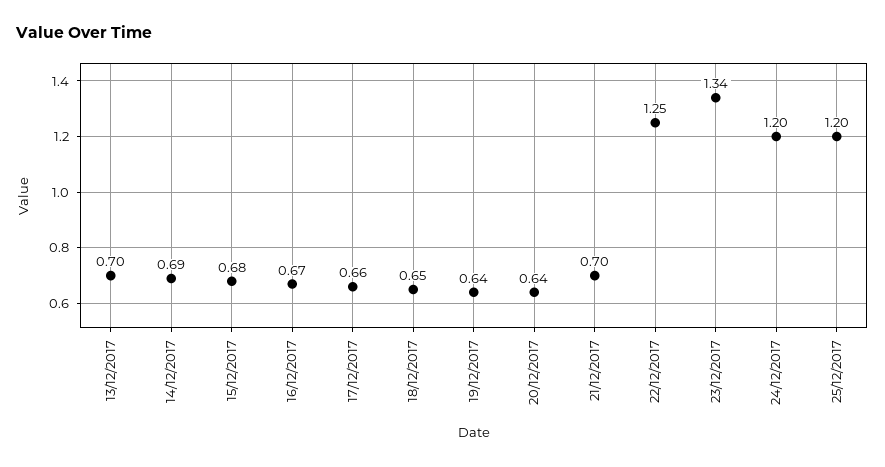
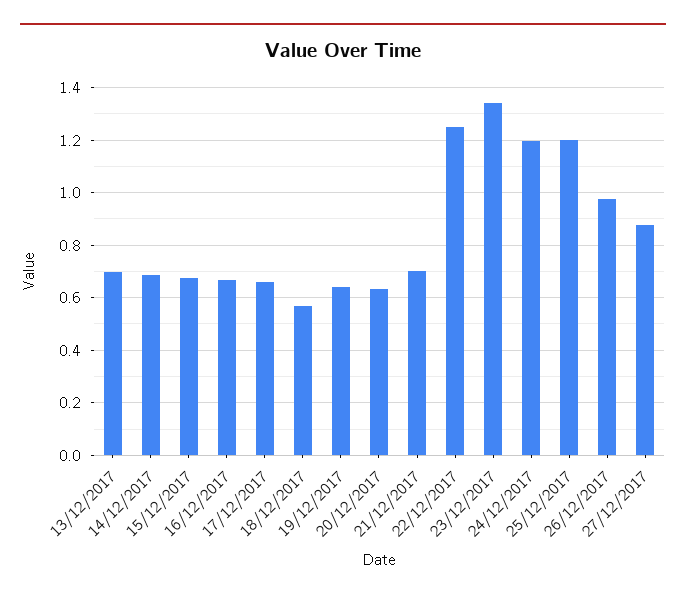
18/12/2017: 0.65 -> 0.575
26/12/2017: none -> 0.975
27/12/2017: none -> 0.875

